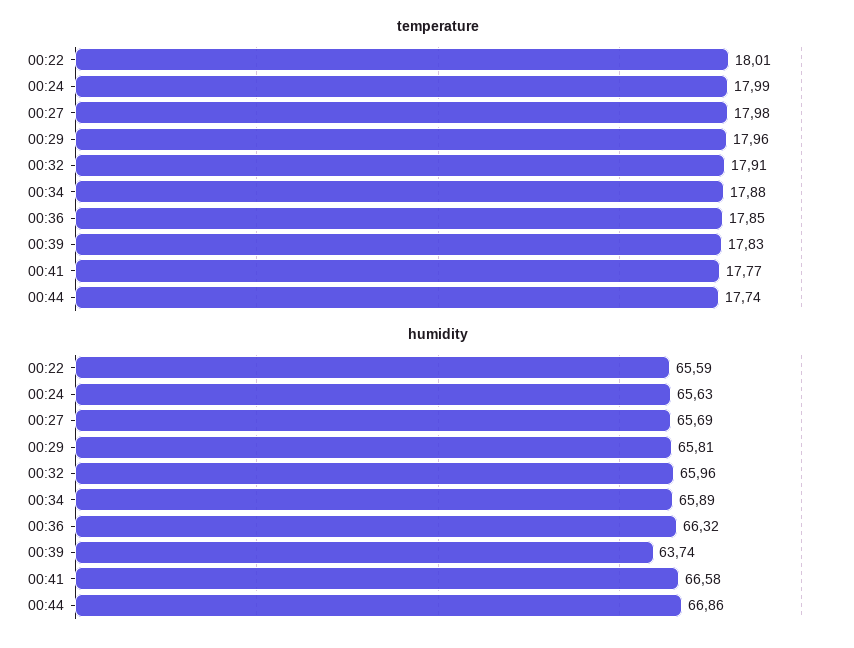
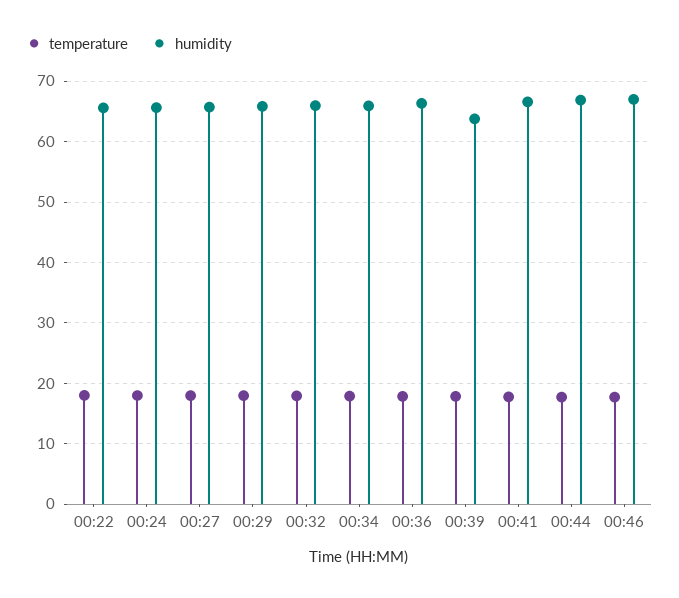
temperature, 00:46: none -> 18
humidity, 00:46: none -> 67

